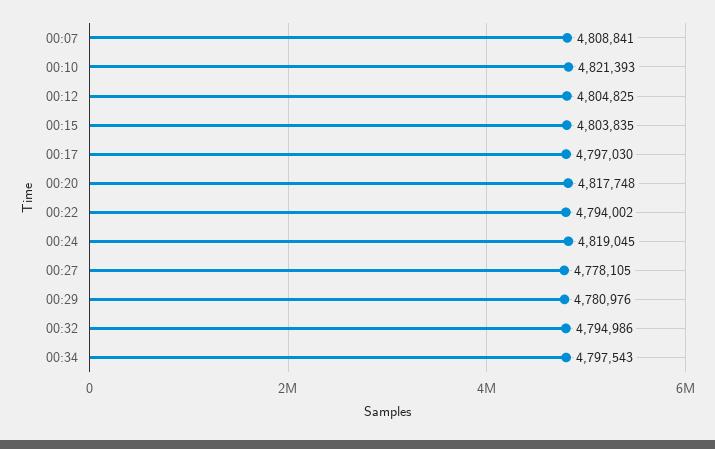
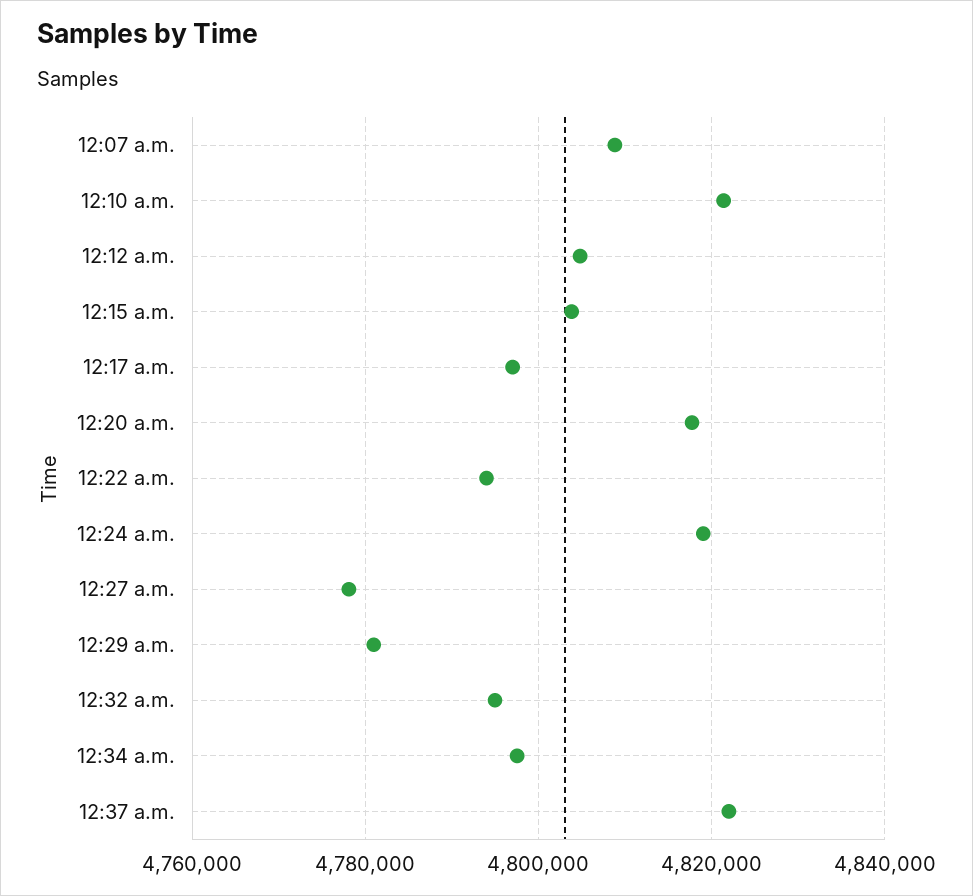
12:37 a.m.: none -> 4822000

